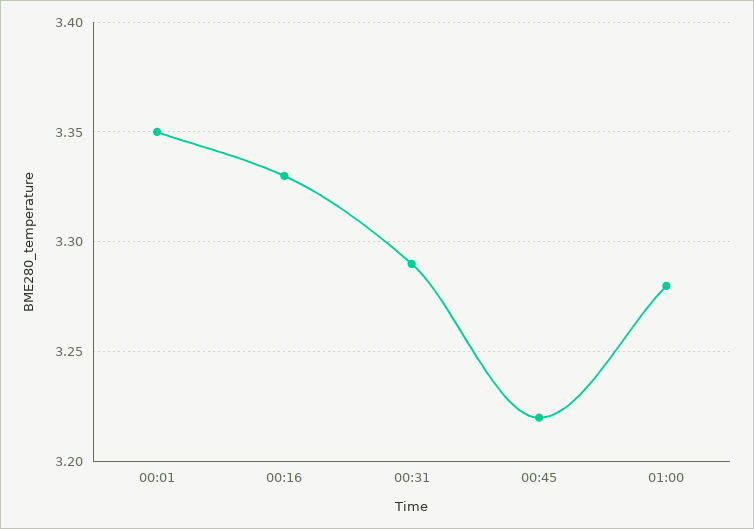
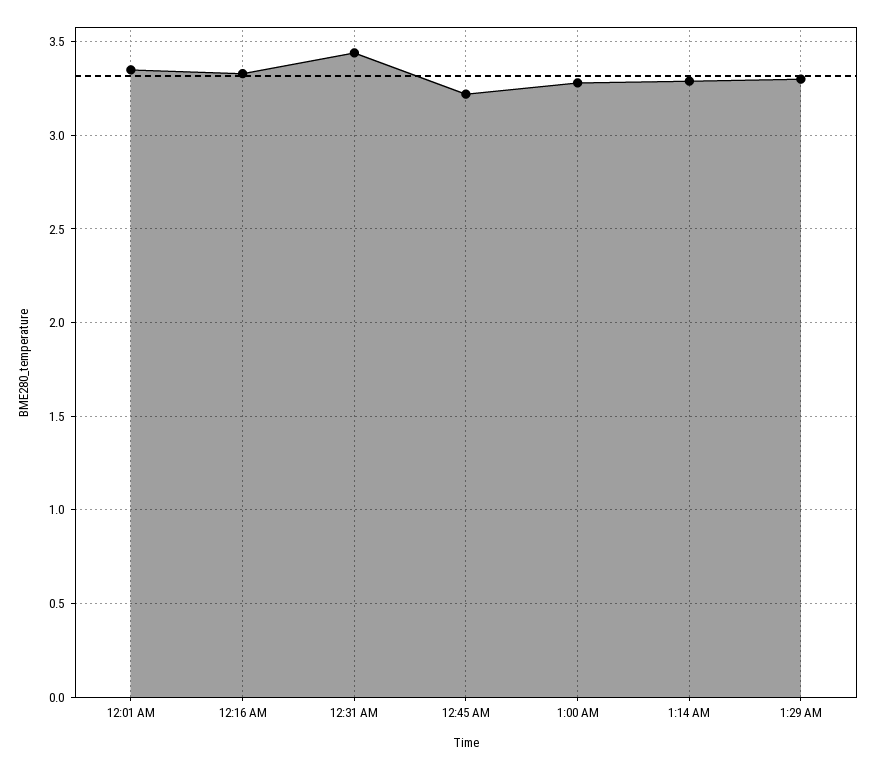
00:31: 3.29 -> 3.45
1:14 AM: none -> 3.3
1:29 AM: none -> 3.3

